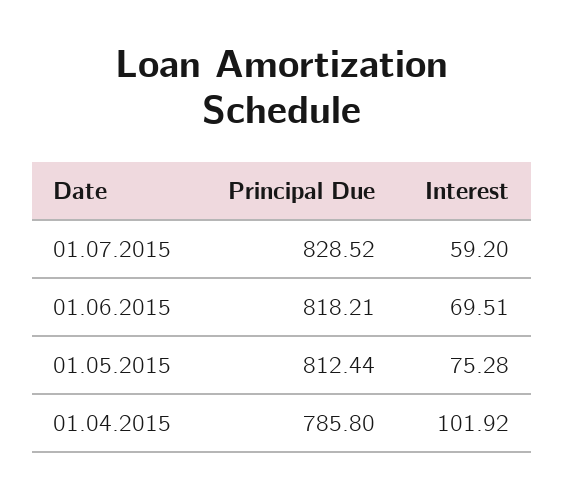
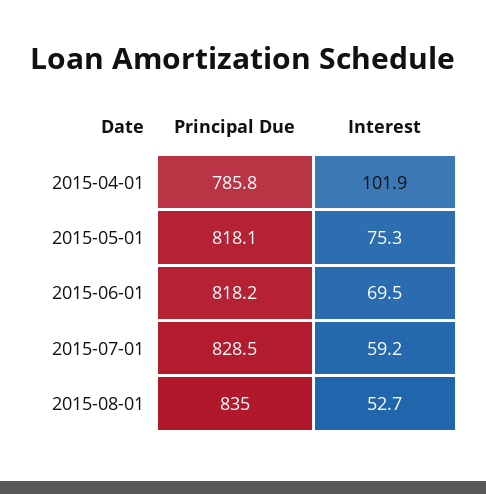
Principal Due, 01.05.2015: 812.44 -> 818.1
Principal Due, 2015-08-01: none -> 835
Interest, 2015-08-01: none -> 52.7

